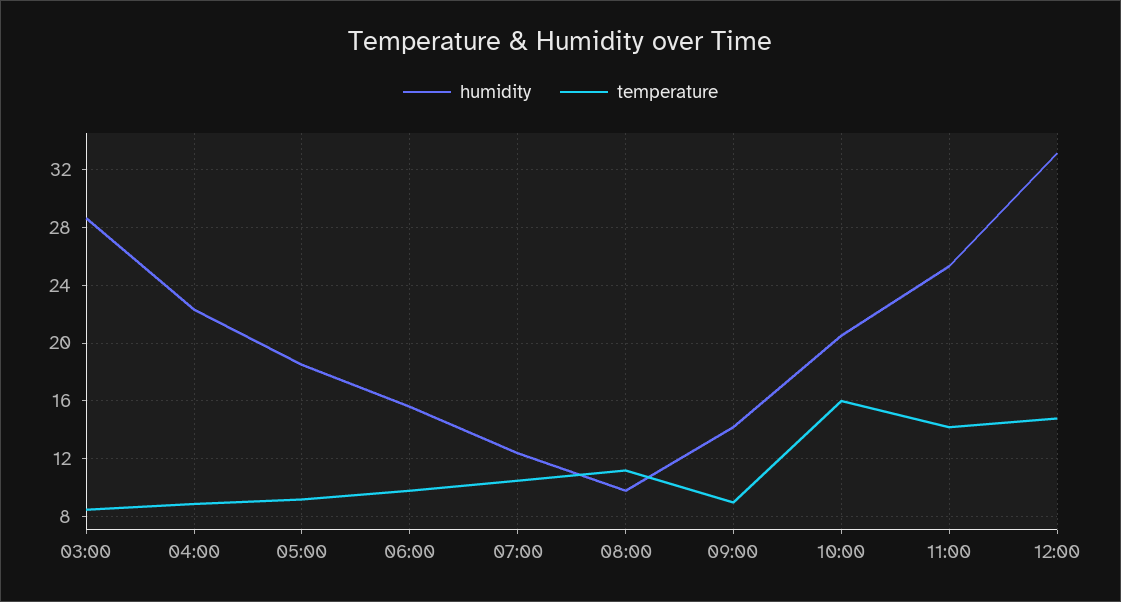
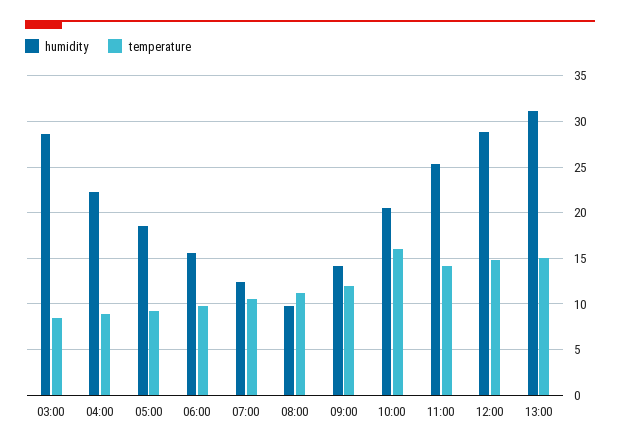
temperature, 09:00: 9 -> 12
humidity, 12:00: 33 -> 29
humidity, 13:00: none -> 31
temperature, 13:00: none -> 15

